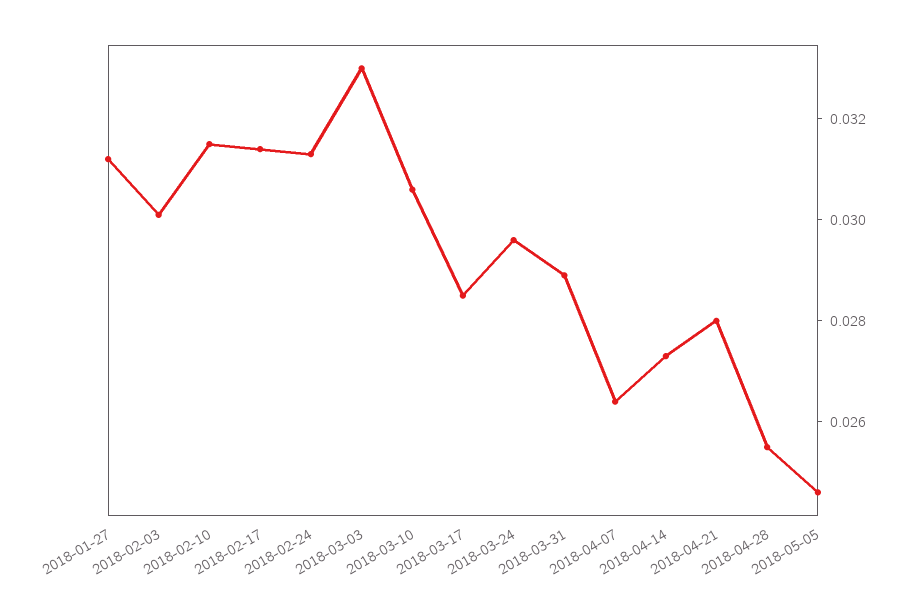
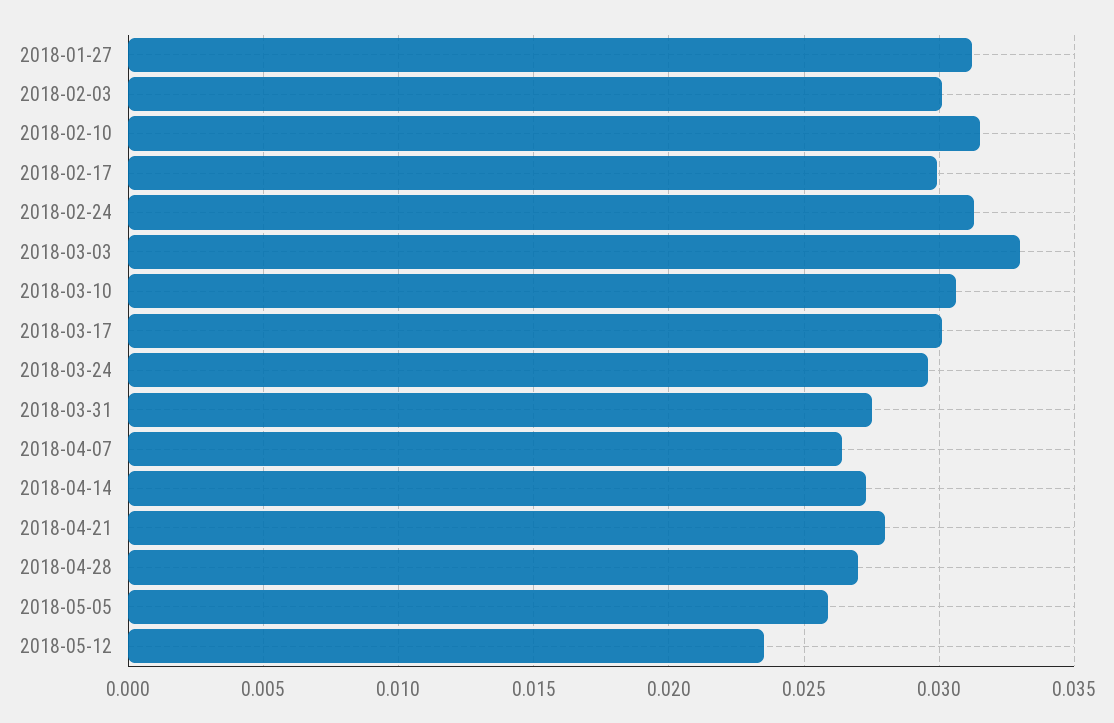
2018-02-17: 0.0315 -> 0.03
2018-03-17: 0.0285 -> 0.03
2018-03-31: 0.029 -> 0.0275
2018-04-28: 0.0255 -> 0.027
2018-05-05: 0.0245 -> 0.026
2018-05-12: none -> 0.0235

